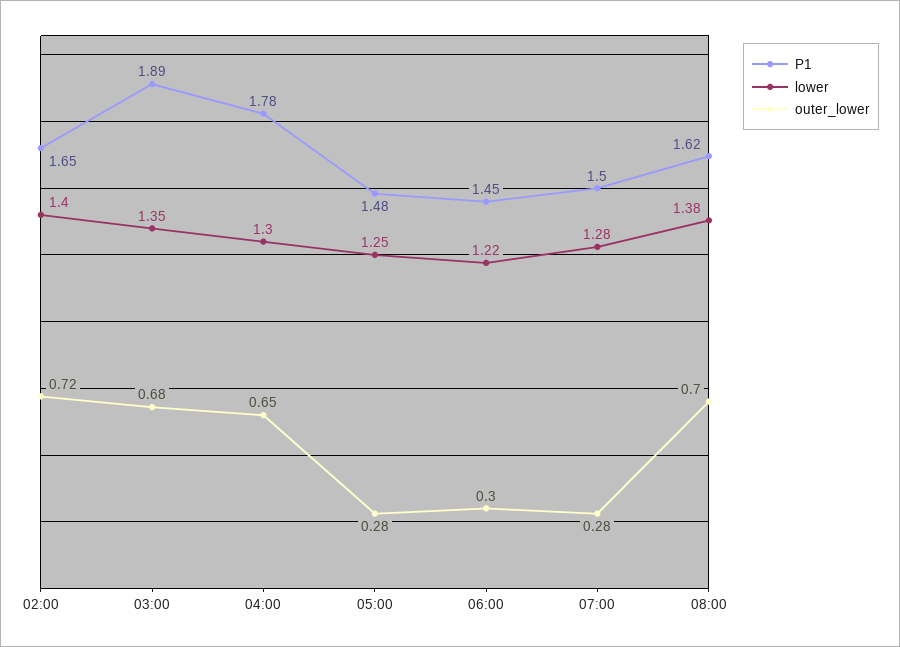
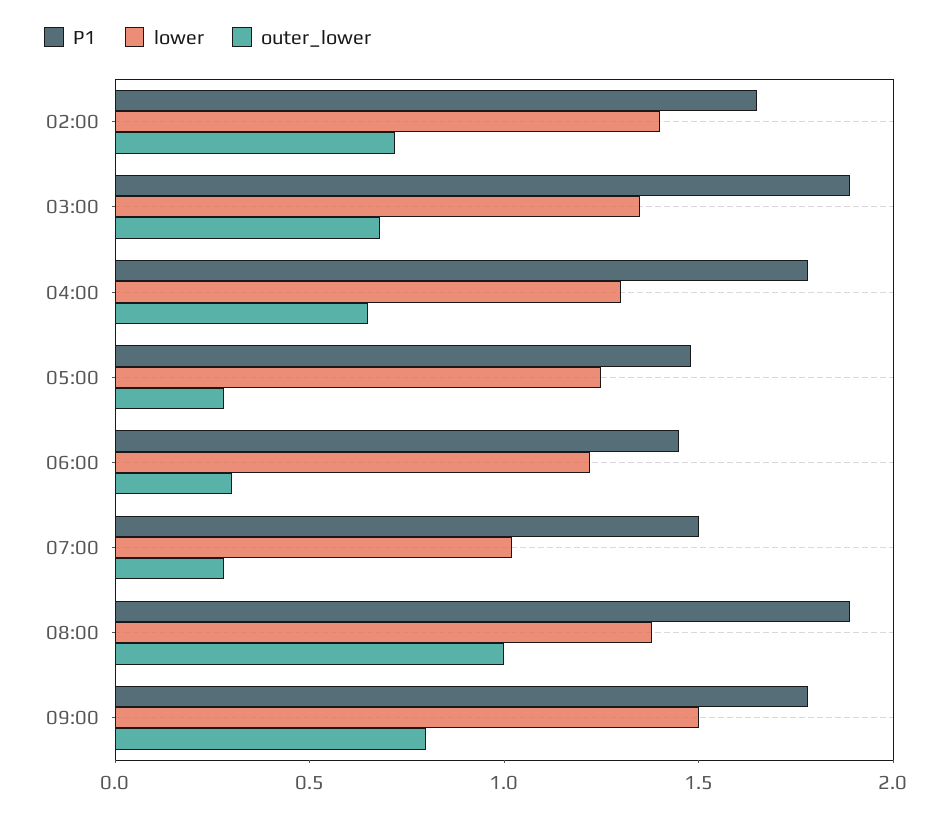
lower, 07:00: 1.28 -> 1
P1, 08:00: 1.62 -> 1.9
outer_lower, 08:00: 0.7 -> 1
P1, 09:00: none -> 1.8
lower, 09:00: none -> 1.5
outer_lower, 09:00: none -> 0.8

